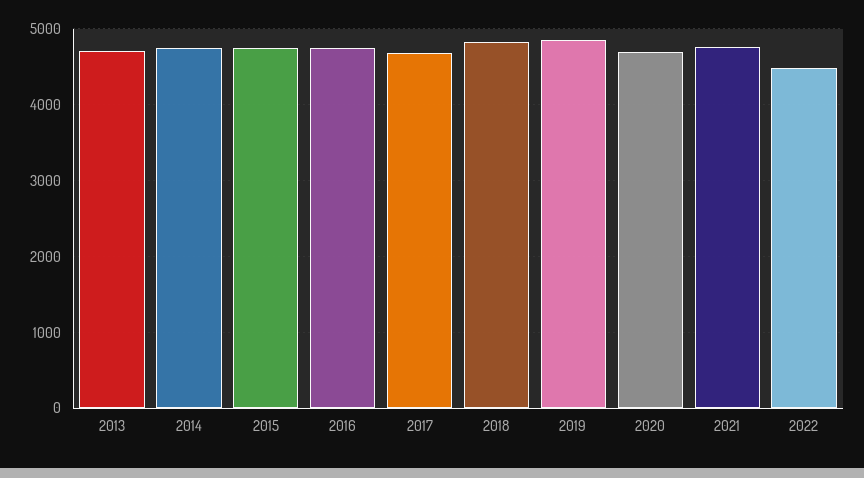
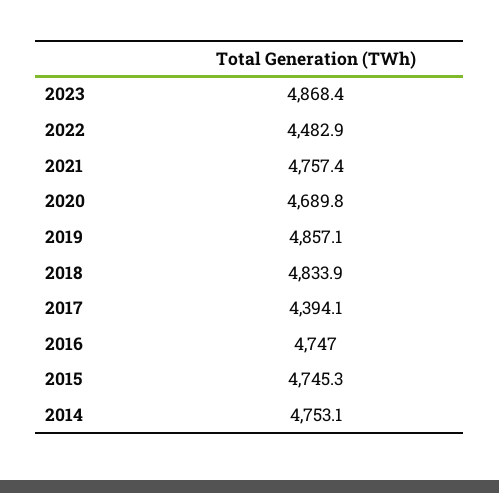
2013: 4700 -> none
2017: 4700 -> 4394.1
2023: none -> 4868.4

